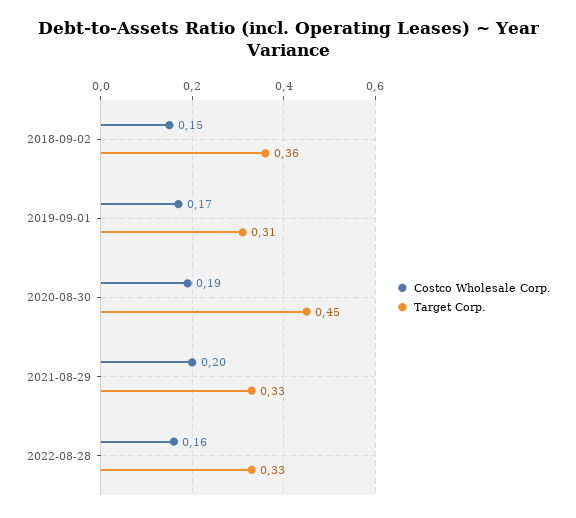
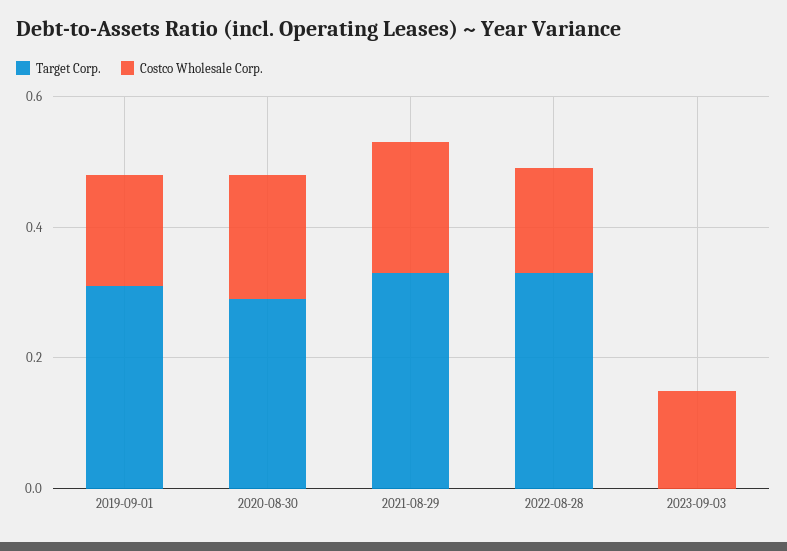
Costco Wholesale Corp., 2018-09-02: 0.15 -> none
Target Corp., 2018-09-02: 0.36 -> none
Target Corp., 2020-08-30: 0.45 -> 0.3
Target Corp., 2023-09-03: none -> 0
Costco Wholesale Corp., 2023-09-03: none -> 0.15

